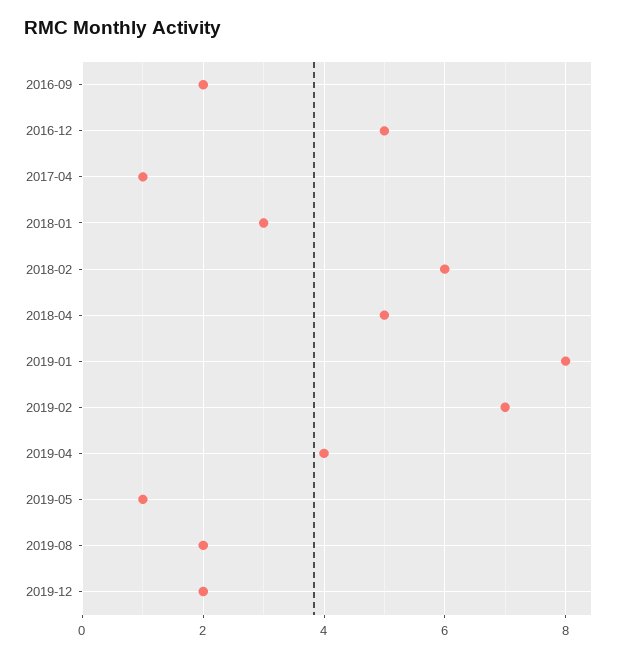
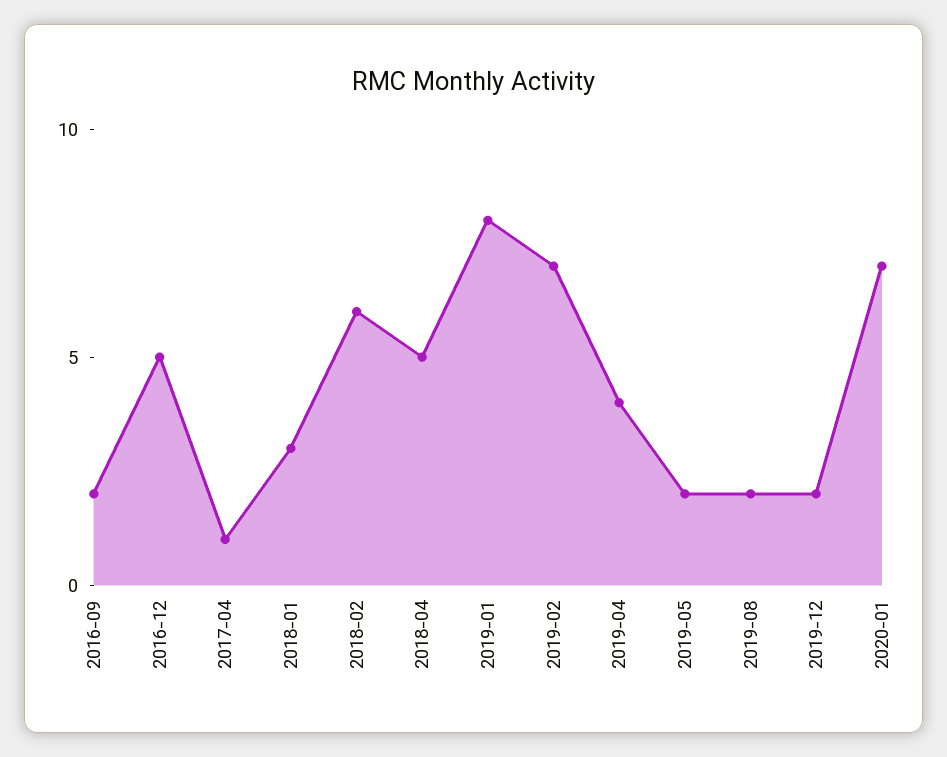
2019-05: 1 -> 2
2020-01: none -> 7

